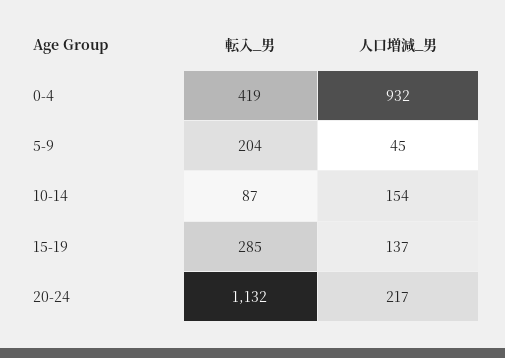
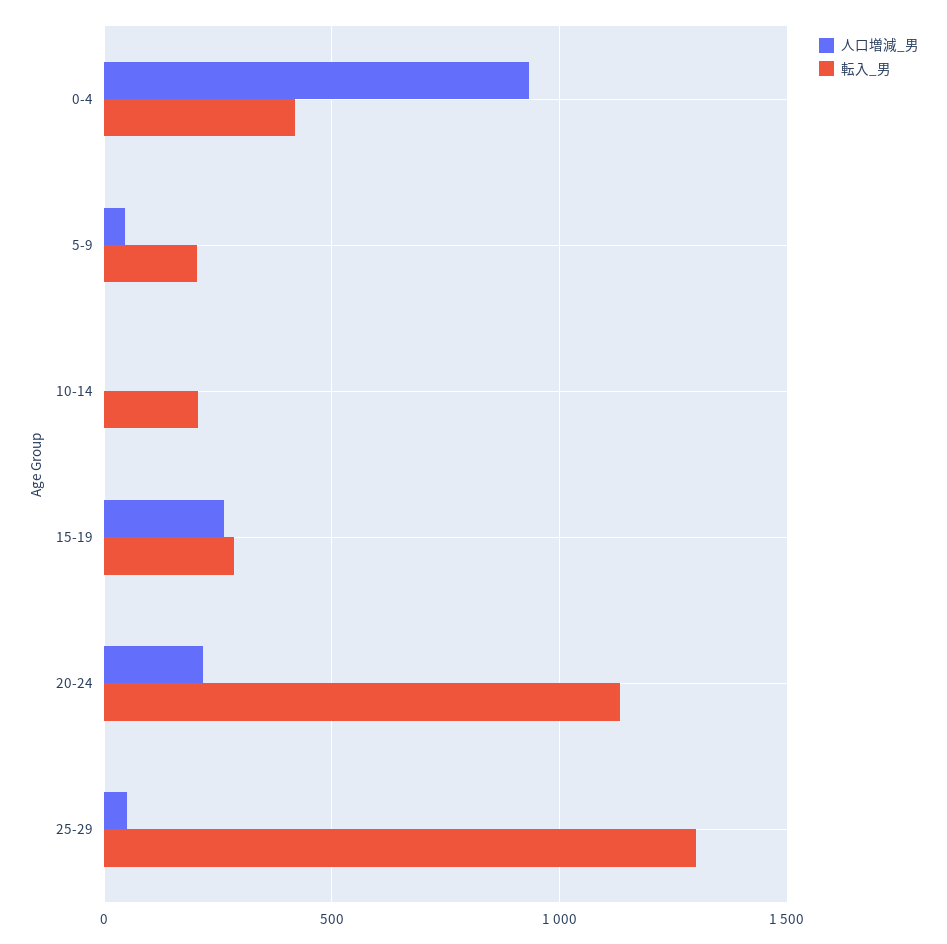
転入_男, 10-14: 87 -> 200
人口増減_男, 10-14: 154 -> 0
人口増減_男, 15-19: 137 -> 250
人口増減_男, 25-29: none -> 50
転入_男, 25-29: none -> 1300

